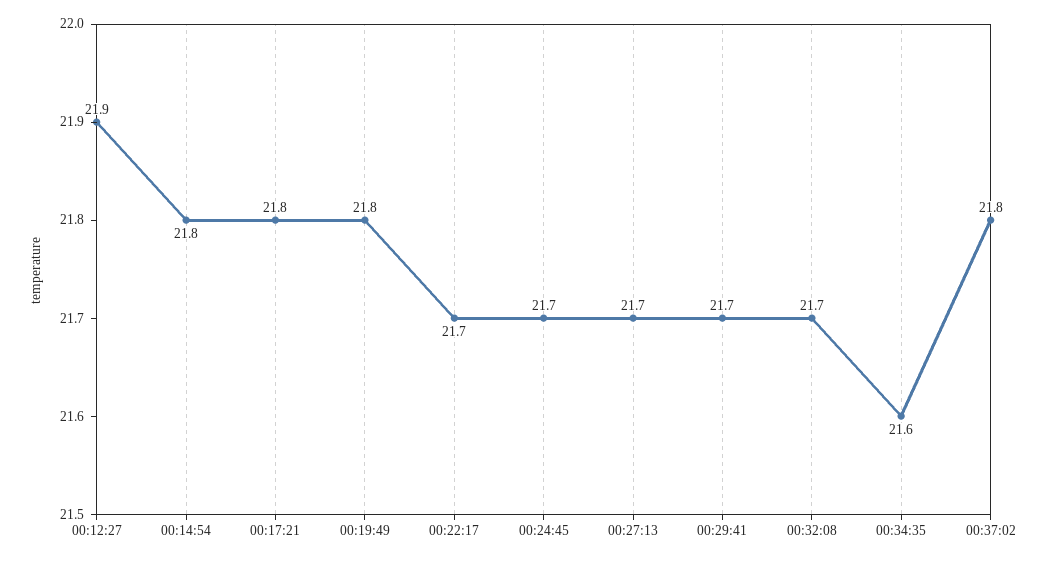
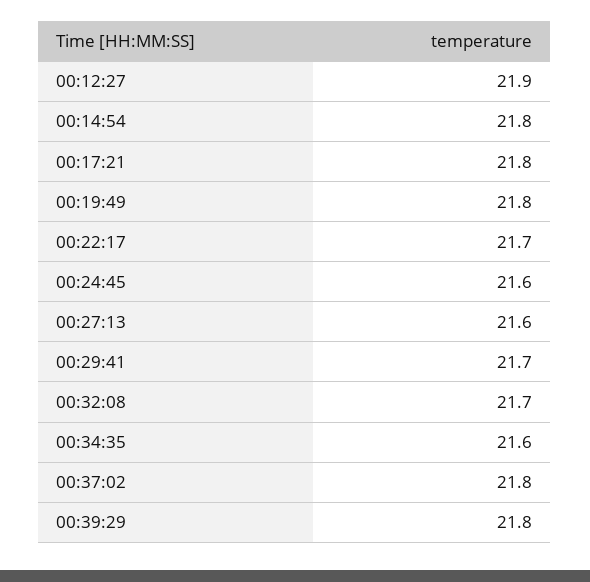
00:24:45: 21.7 -> 21.6
00:27:13: 21.7 -> 21.6
00:39:29: none -> 21.8

